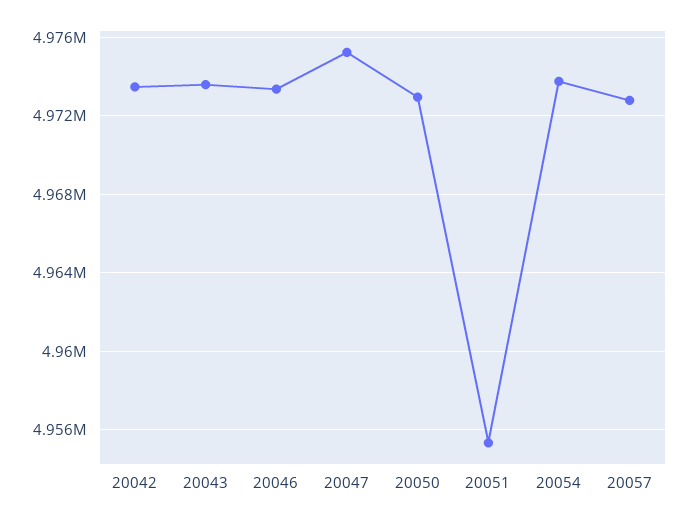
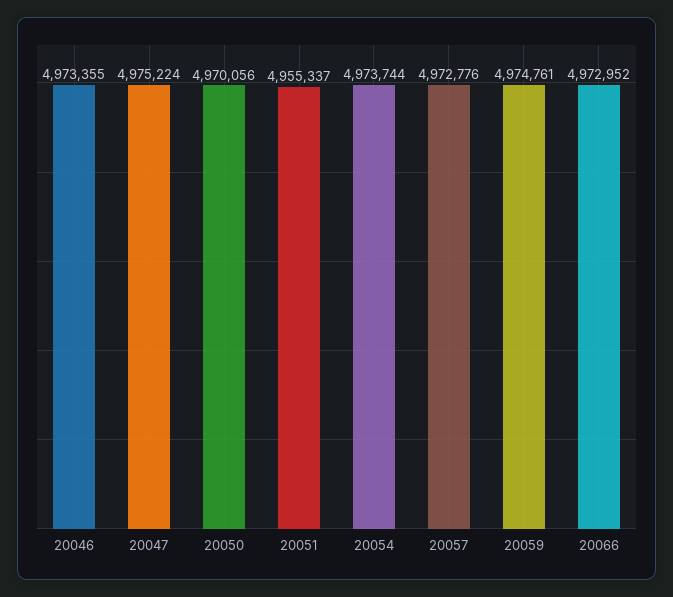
20042: 4973500 -> none
20043: 4973500 -> none
20050: 4973000 -> 4970056
20059: none -> 4974761
20066: none -> 4972952

